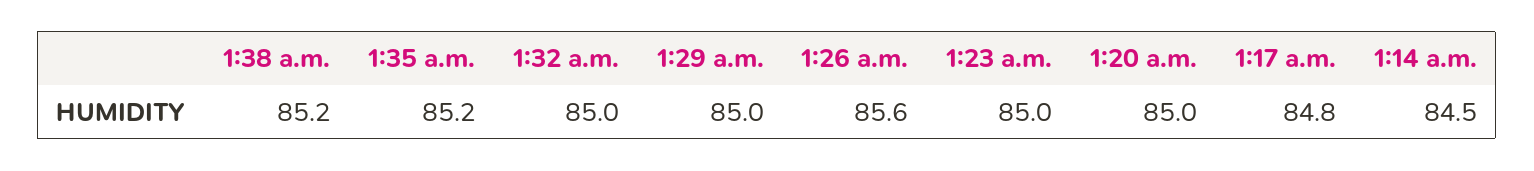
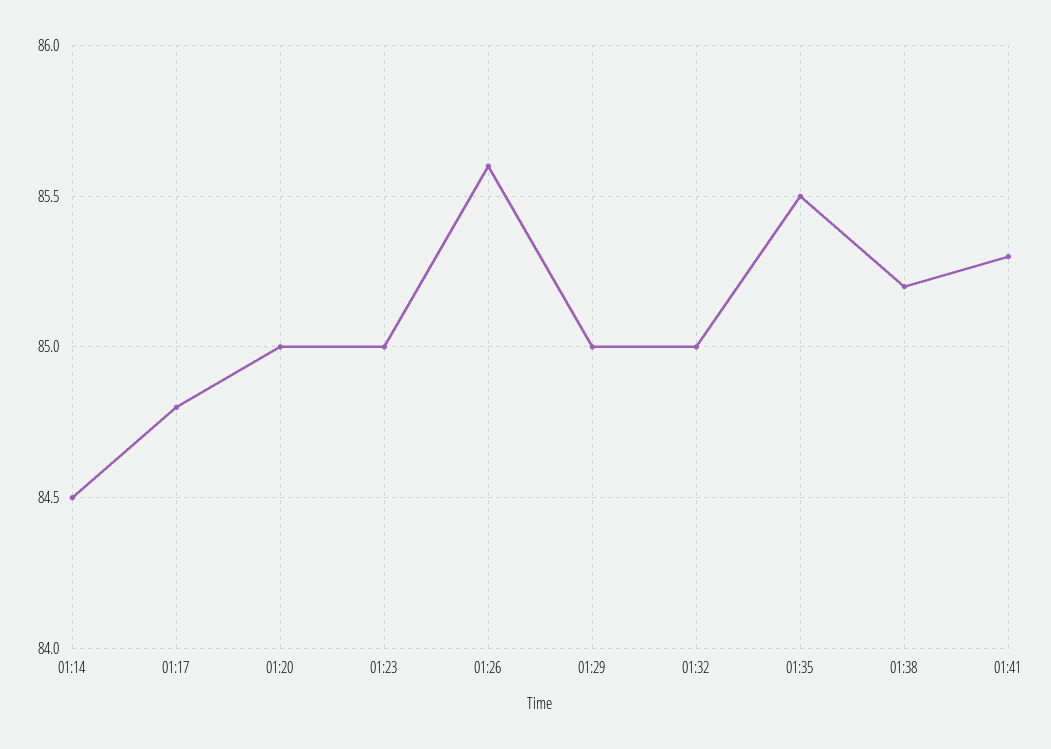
1:35 a.m.: 85.2 -> 85.5
01:41: none -> 85.3

